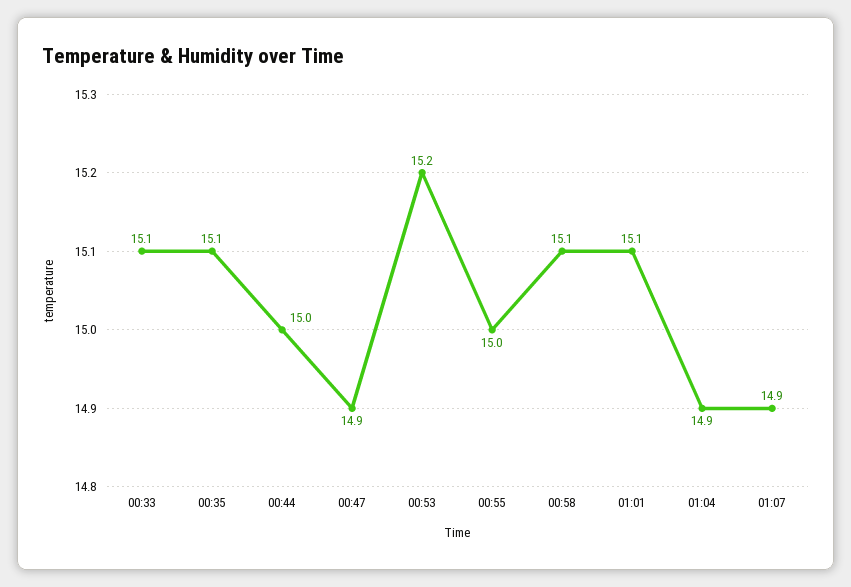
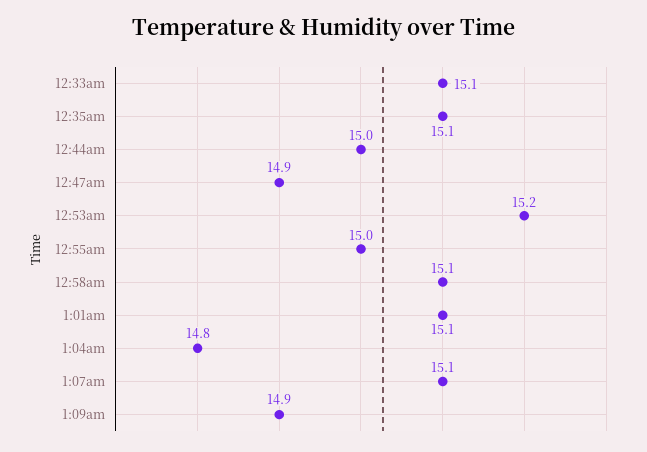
01:04: 14.9 -> 14.8
01:07: 14.9 -> 15.1
1:09am: none -> 14.9

